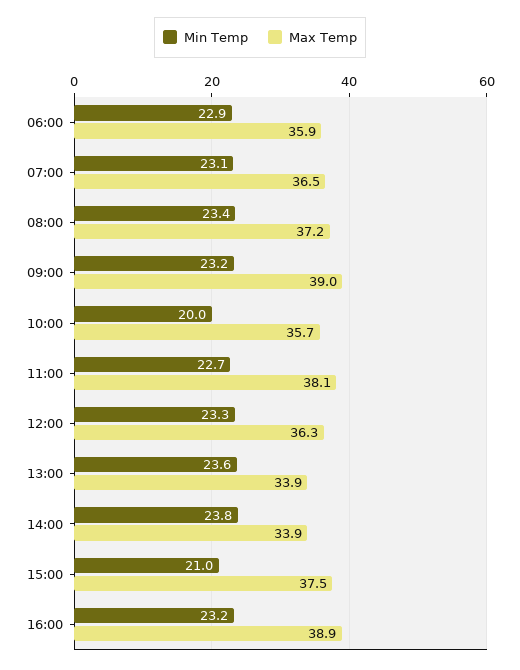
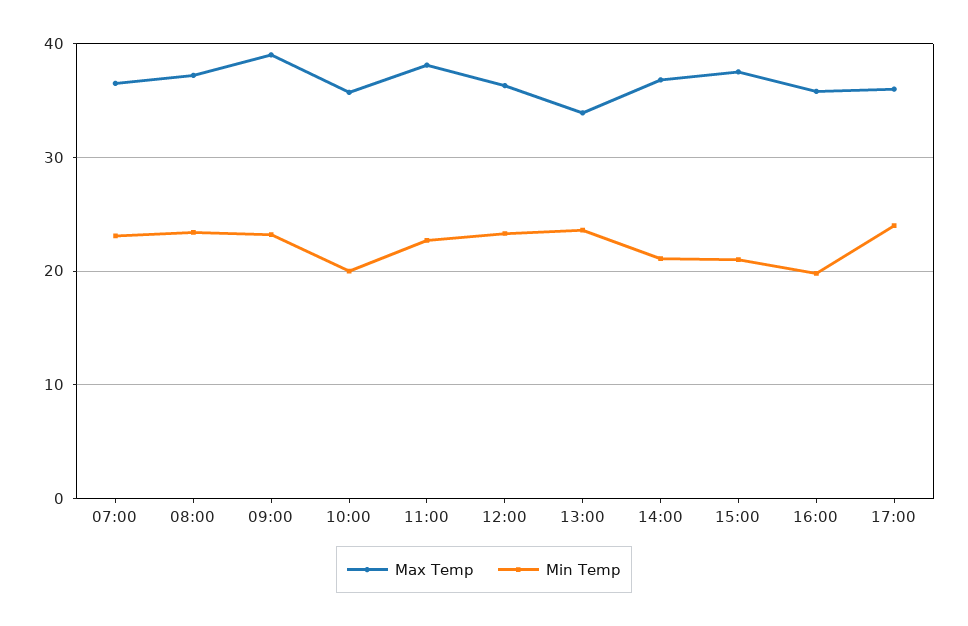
Min Temp, 06:00: 22.9 -> none
Max Temp, 06:00: 35.9 -> none
Min Temp, 14:00: 23.8 -> 21
Max Temp, 14:00: 33.9 -> 37
Min Temp, 16:00: 23.2 -> 20
Max Temp, 16:00: 38.9 -> 36
Max Temp, 17:00: none -> 36
Min Temp, 17:00: none -> 24

